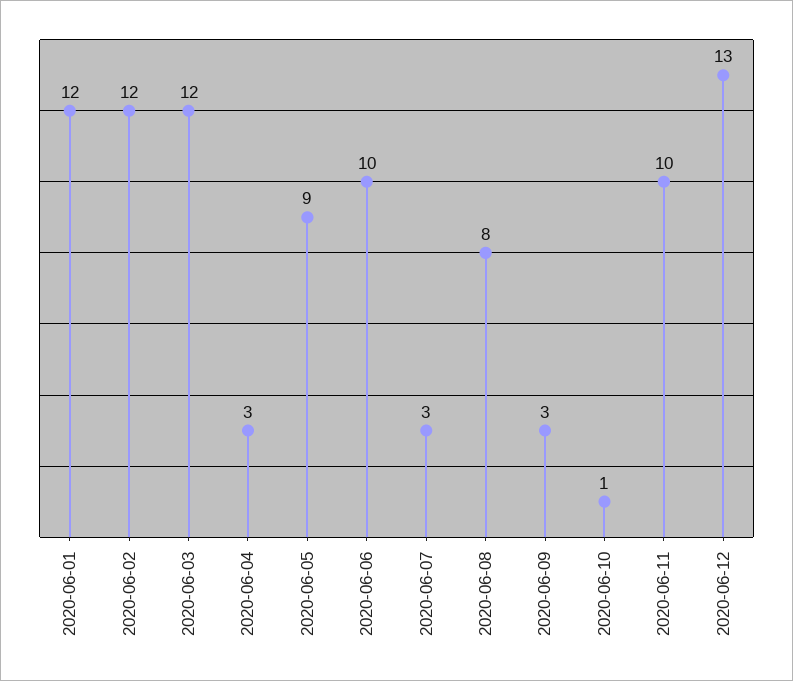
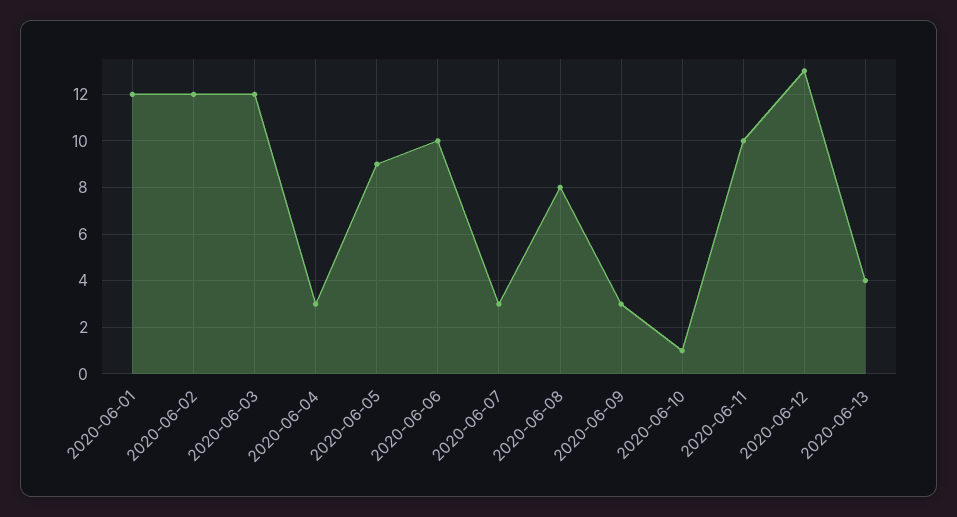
2020-06-13: none -> 4

